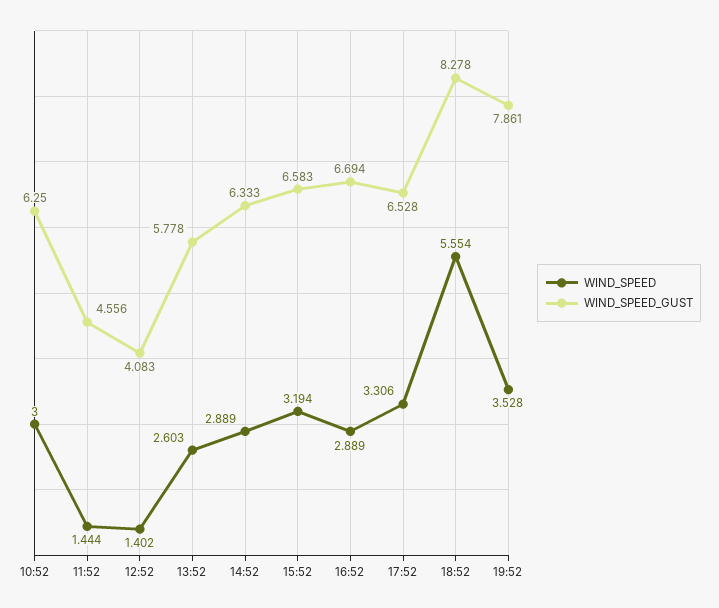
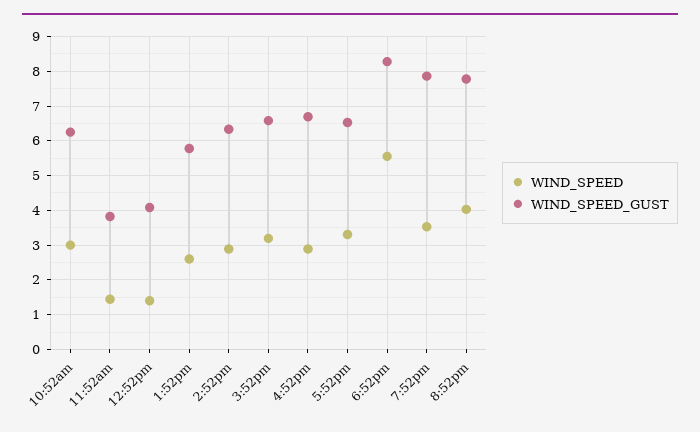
WIND_SPEED_GUST, 11:52: 4.556 -> 3.8
WIND_SPEED, 8:52pm: none -> 4
WIND_SPEED_GUST, 8:52pm: none -> 7.8

